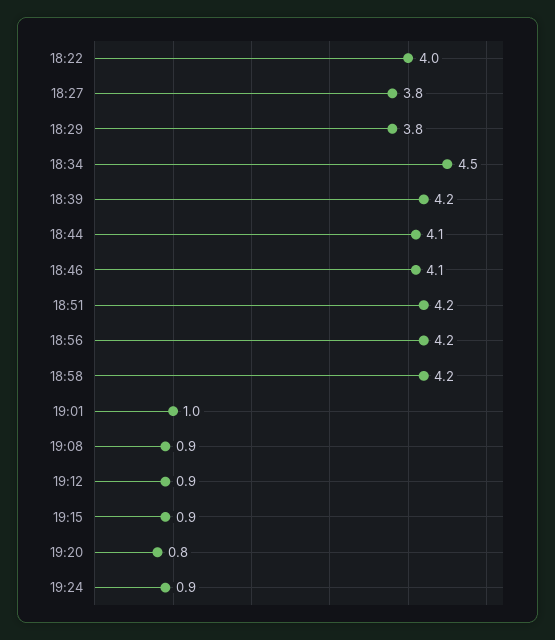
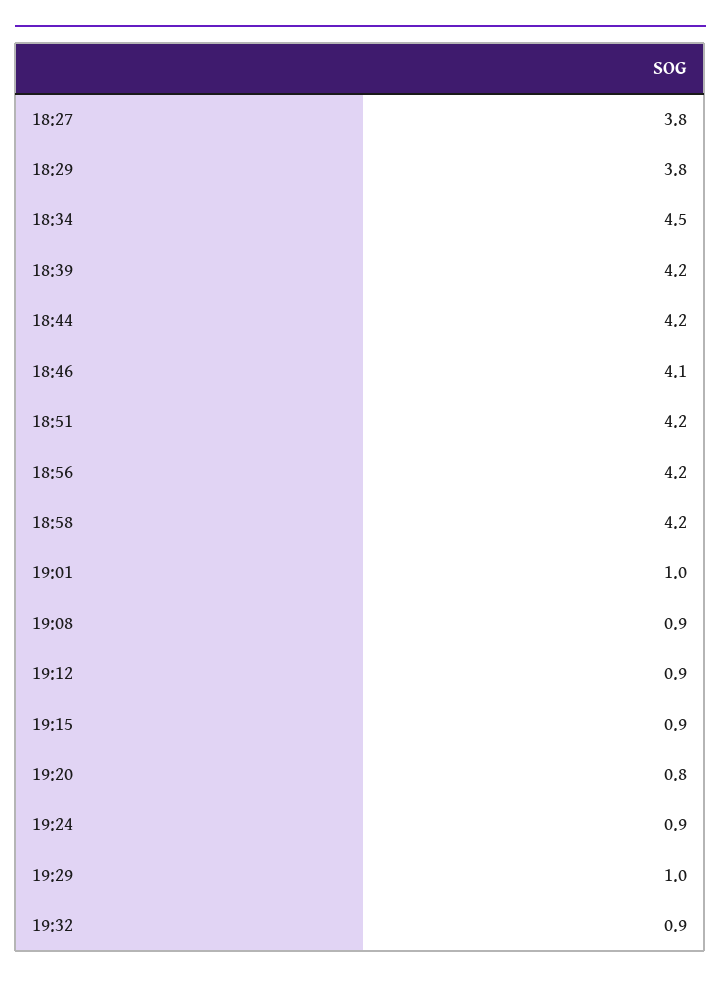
18:22: 4 -> none
18:44: 4.1 -> 4.2
19:29: none -> 1
19:32: none -> 0.9

